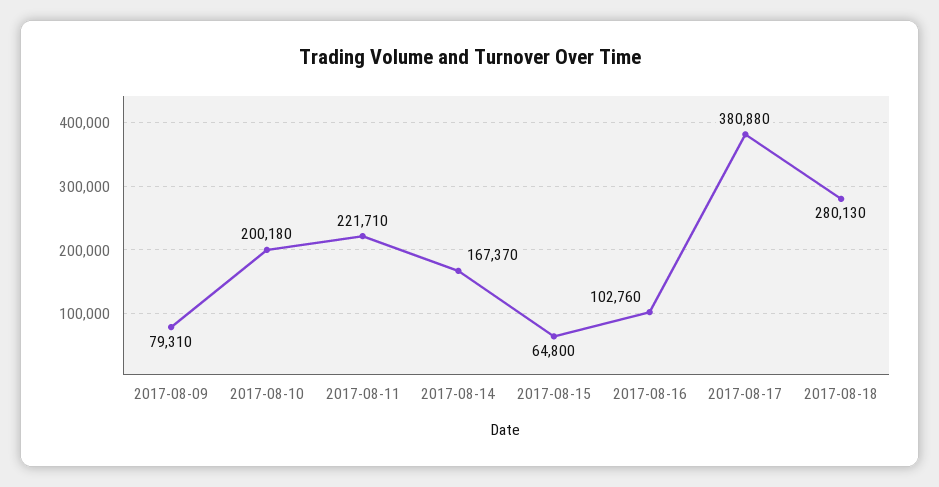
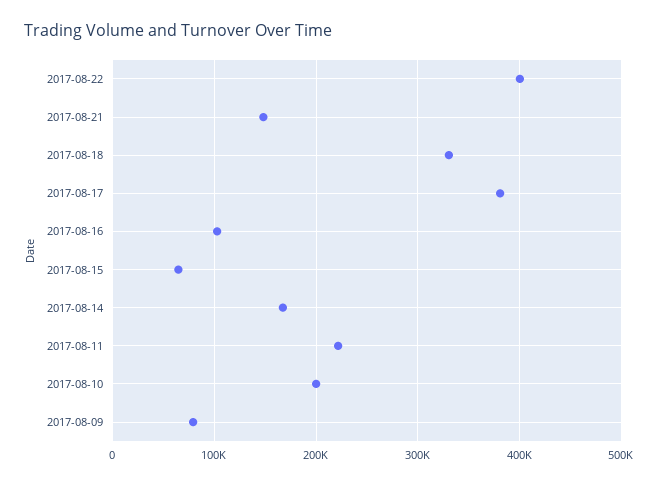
2017-08-18: 280130 -> 330000
2017-08-22: none -> 400000
2017-08-21: none -> 150000

